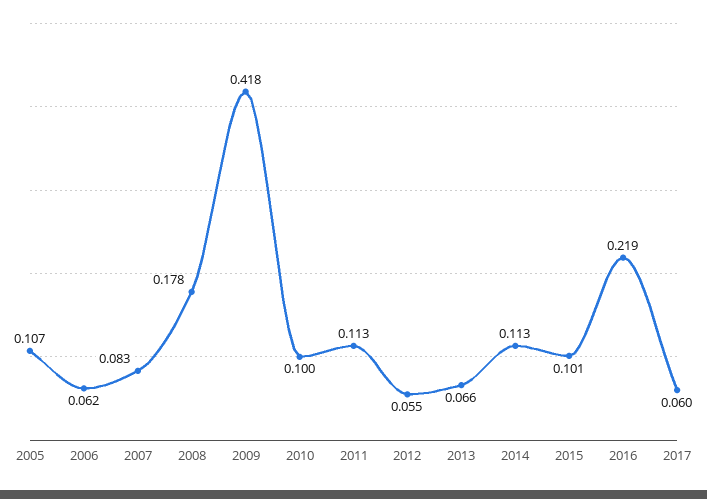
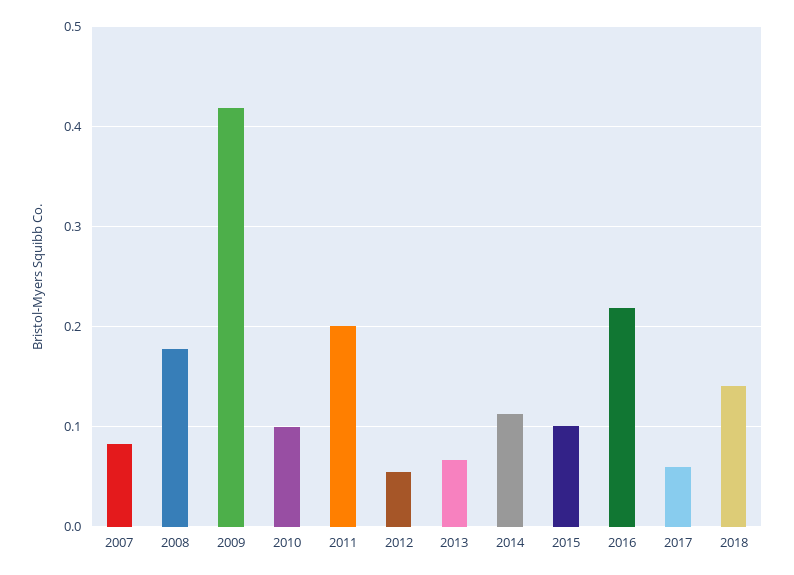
2005: 0.107 -> none
2006: 0.062 -> none
2011: 0.113 -> 0.2
2018: none -> 0.14

